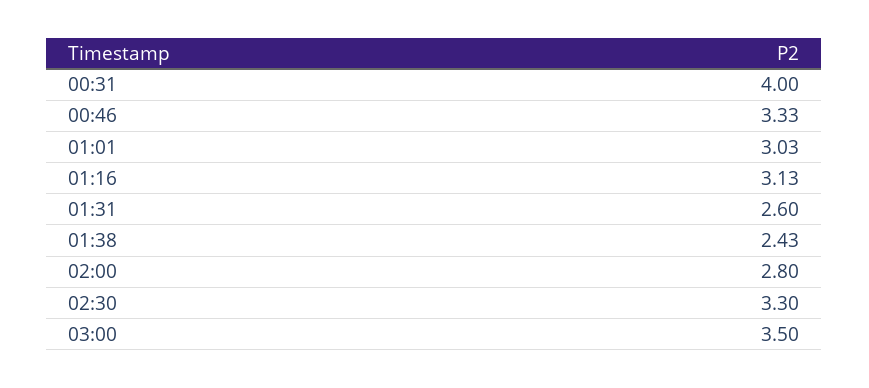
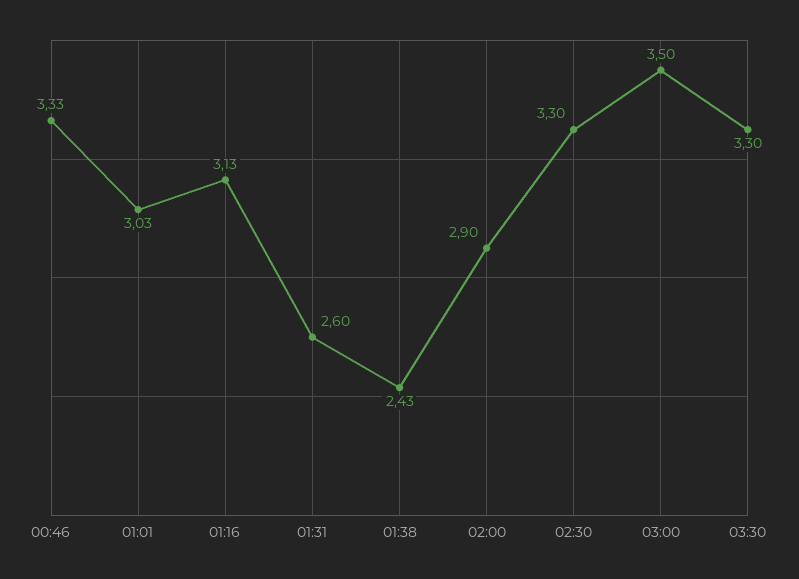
00:31: 4 -> none
02:00: 2.8 -> 2.9
03:30: none -> 3.3

